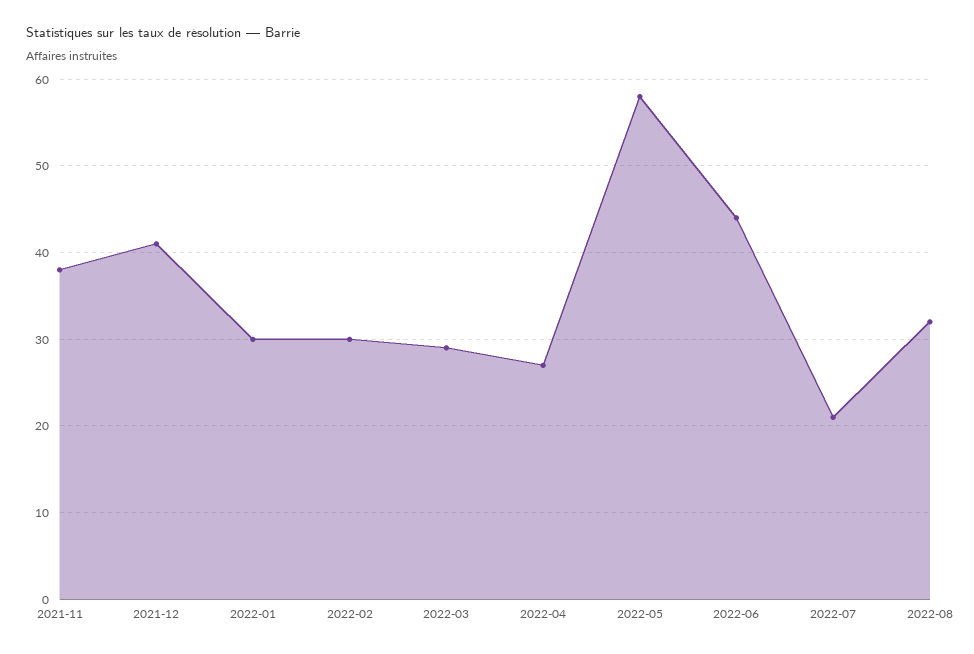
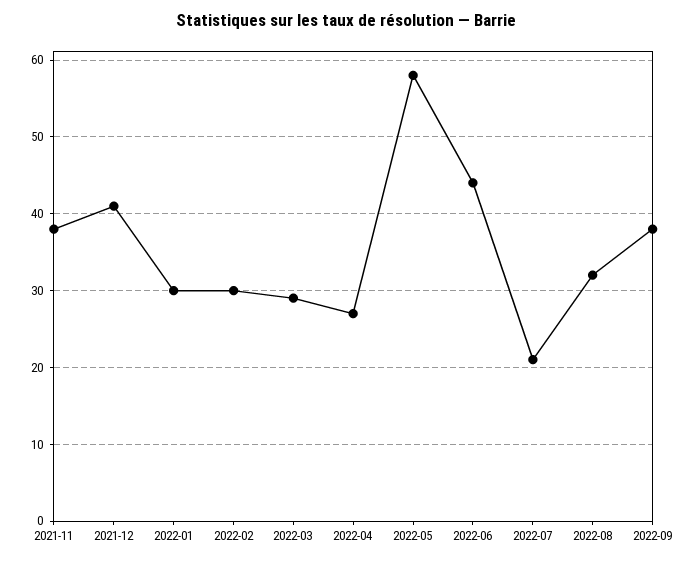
2022-09: none -> 38

